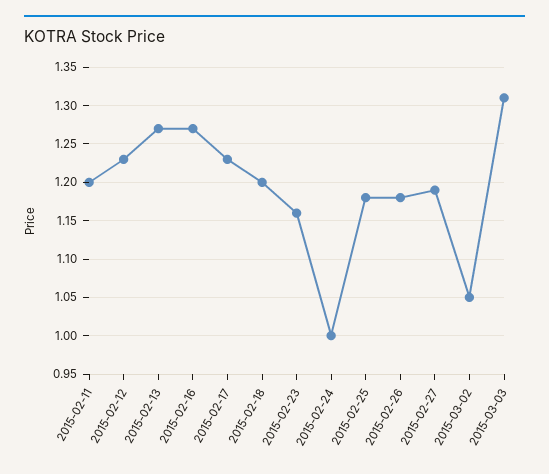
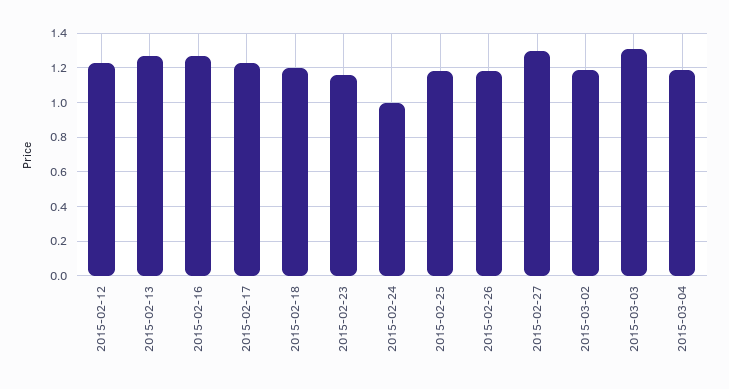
2015-02-11: 1.2 -> none
2015-02-27: 1.19 -> 1.3
2015-03-02: 1.05 -> 1.2
2015-03-04: none -> 1.2

